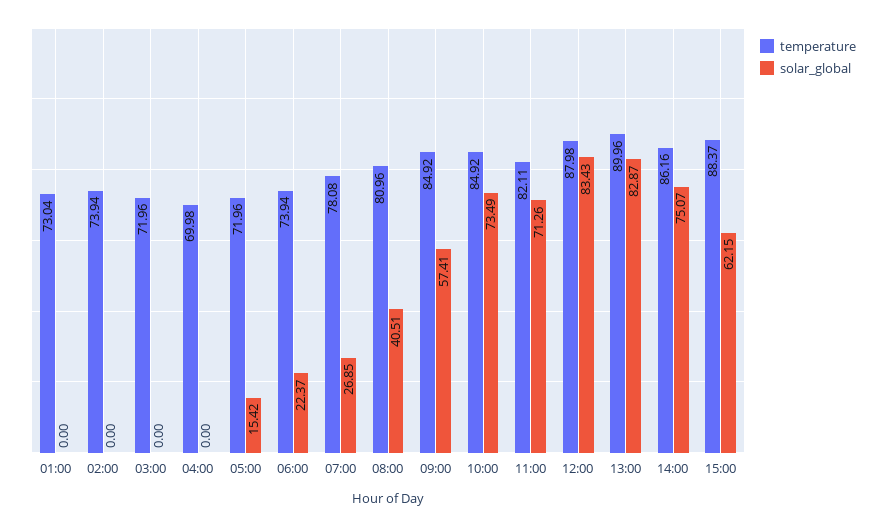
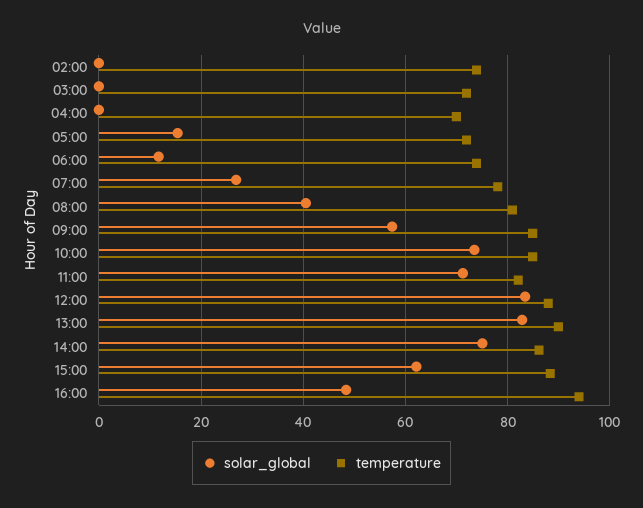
temperature, 01:00: 73.04 -> none
solar_global, 01:00: 0 -> none
solar_global, 06:00: 22.37 -> 12
solar_global, 16:00: none -> 48
temperature, 16:00: none -> 94

